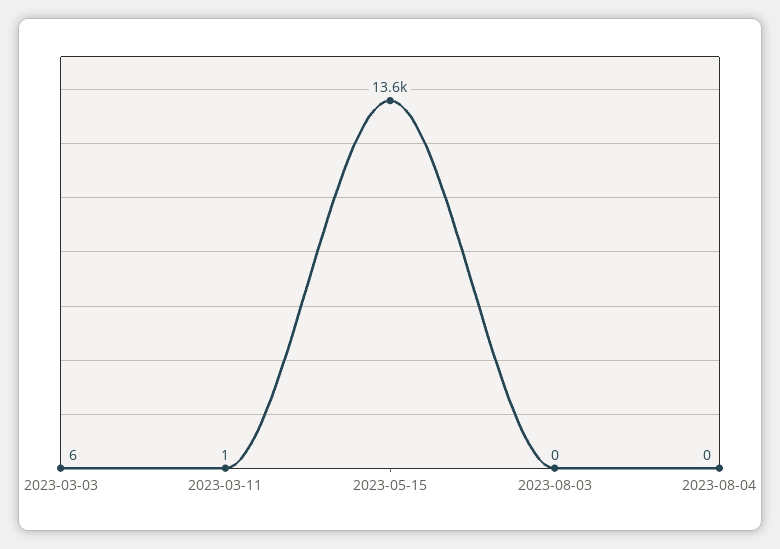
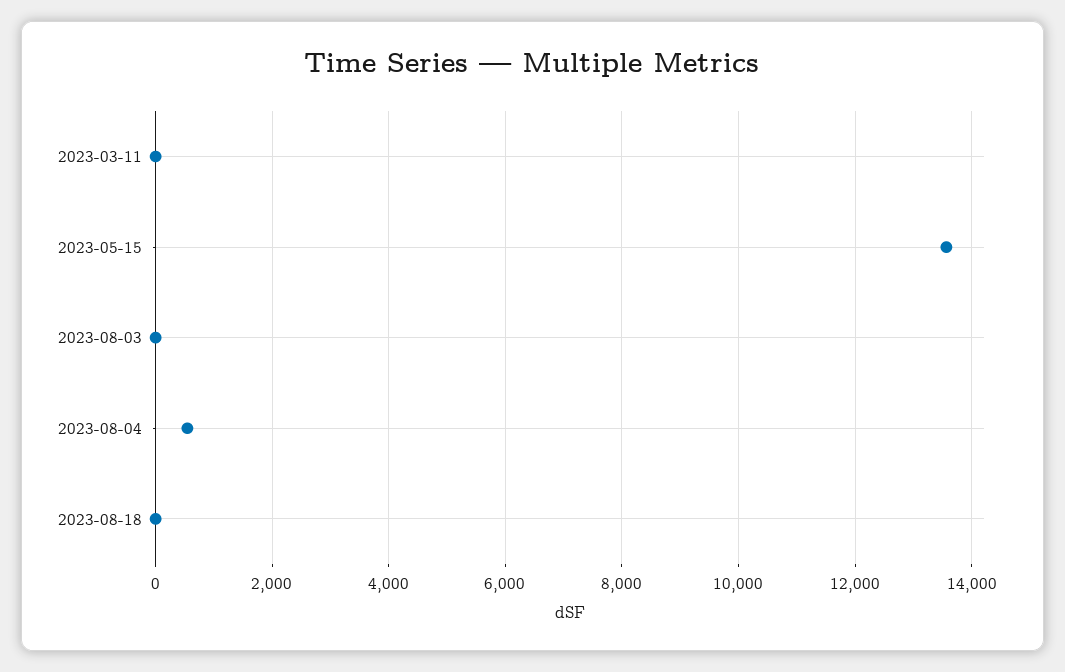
2023-03-03: 6 -> none
2023-08-04: 0 -> 600
2023-08-18: none -> 0

